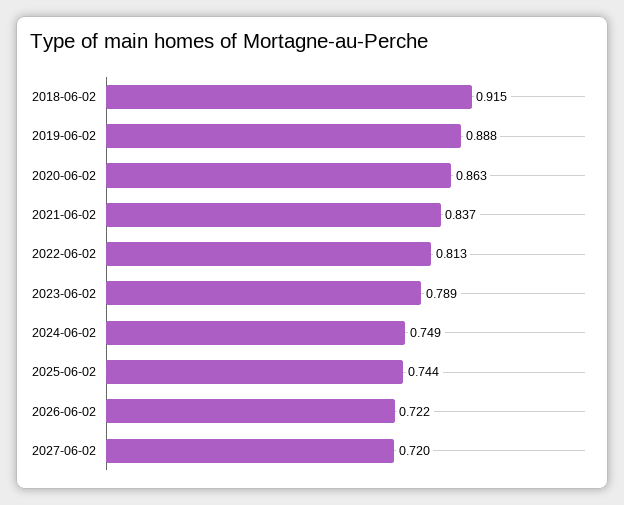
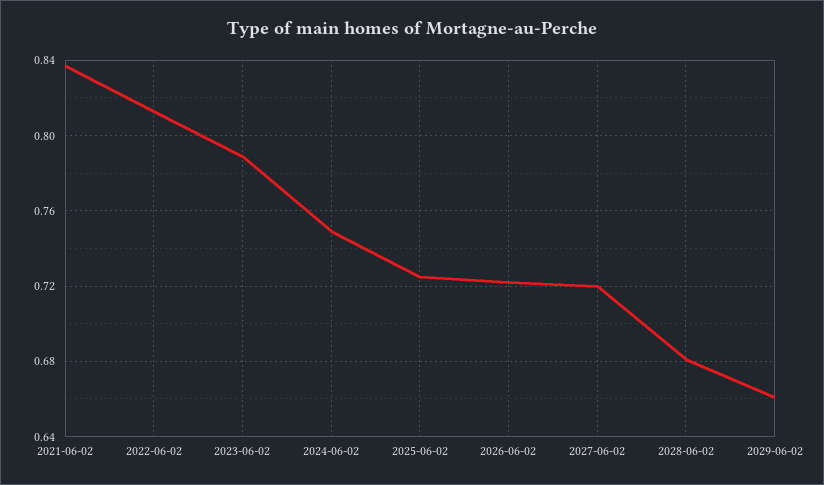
2018-06-02: 0.915 -> none
2019-06-02: 0.888 -> none
2020-06-02: 0.863 -> none
2025-06-02: 0.744 -> 0.725
2028-06-02: none -> 0.68
2029-06-02: none -> 0.66

